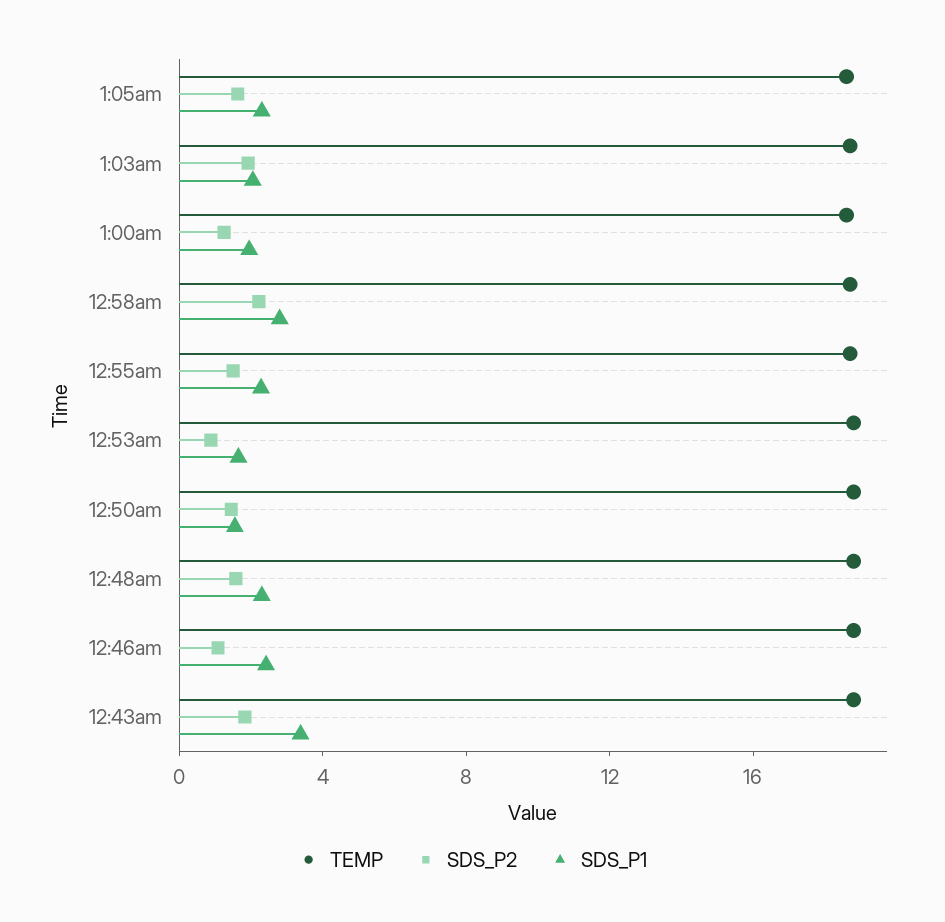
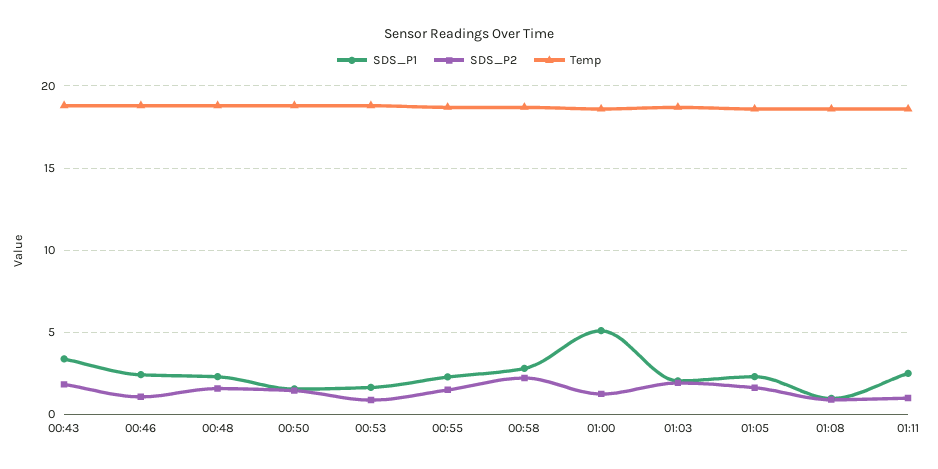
SDS_P1, 1:00am: 2 -> 5
SDS_P1, 01:08: none -> 1
SDS_P2, 01:08: none -> 1
TEMP, 01:08: none -> 18.5
SDS_P1, 01:11: none -> 2.5
SDS_P2, 01:11: none -> 1
TEMP, 01:11: none -> 18.5

